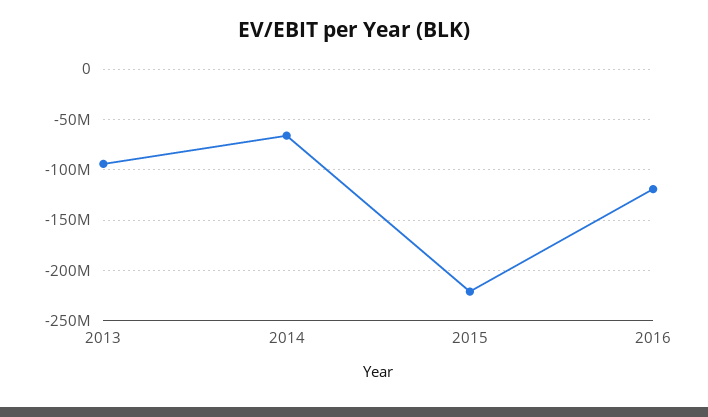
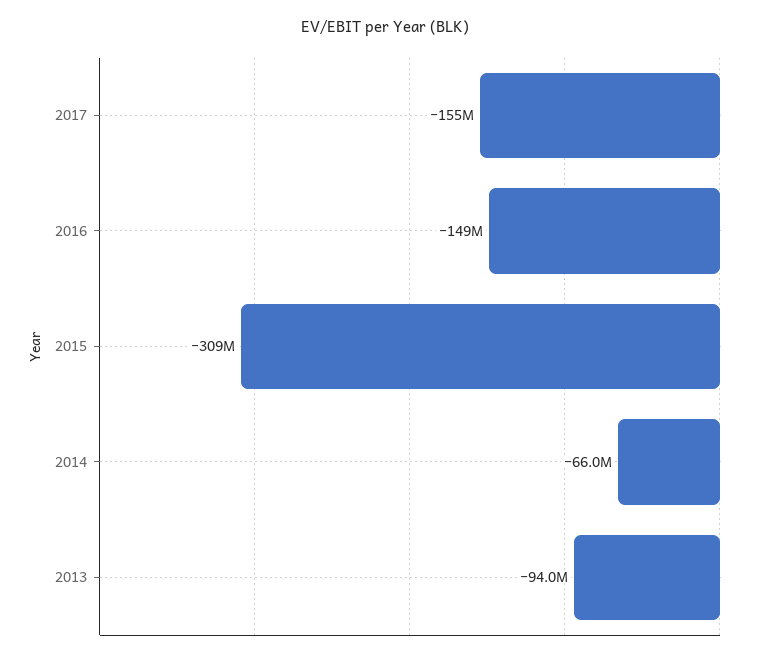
2015: -220000000 -> -309000000
2016: -120000000 -> -149000000
2017: none -> -155000000

